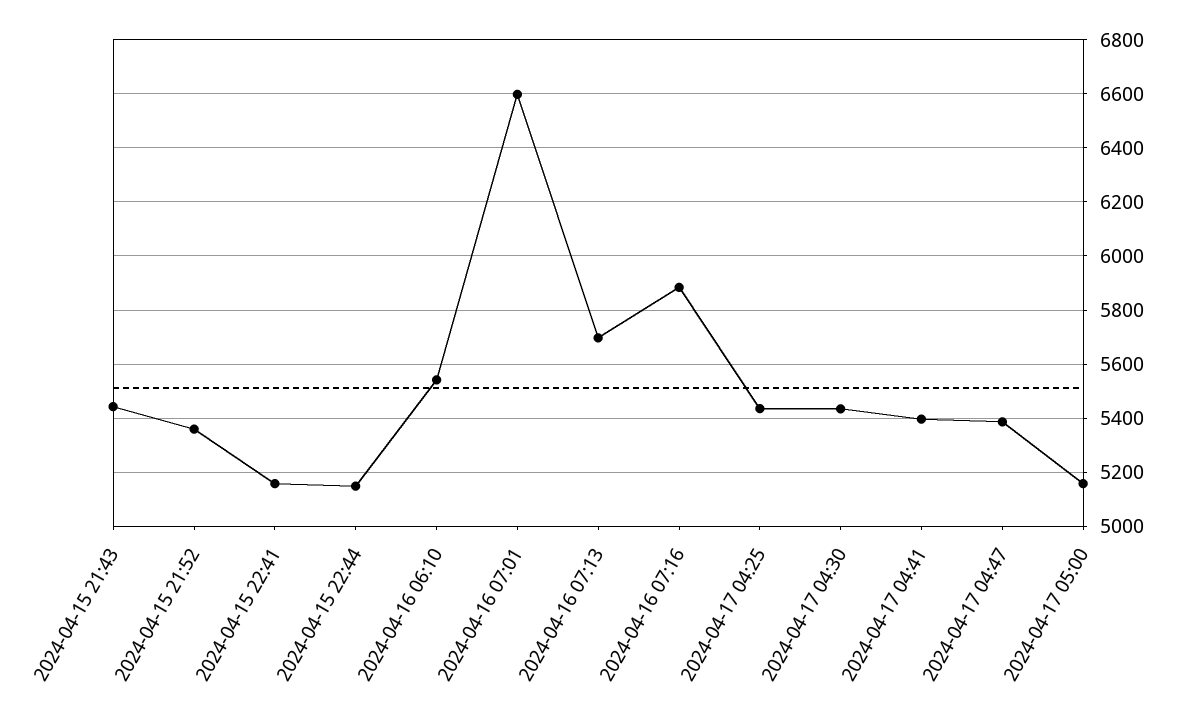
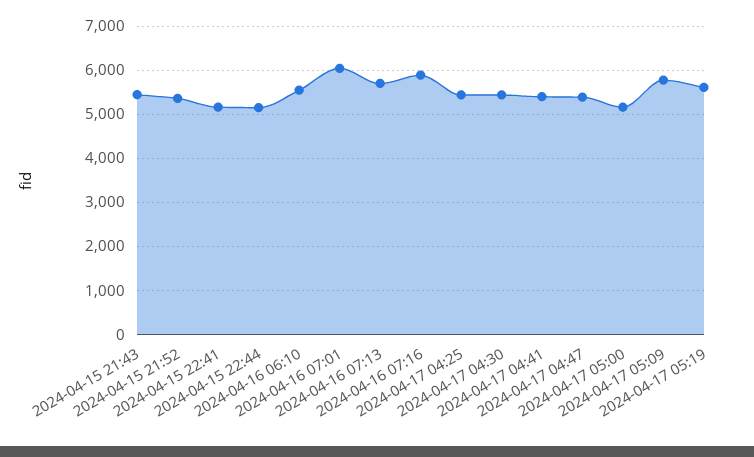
2024-04-16 07:01: 6600 -> 6000
2024-04-17 05:09: none -> 5800
2024-04-17 05:19: none -> 5600

